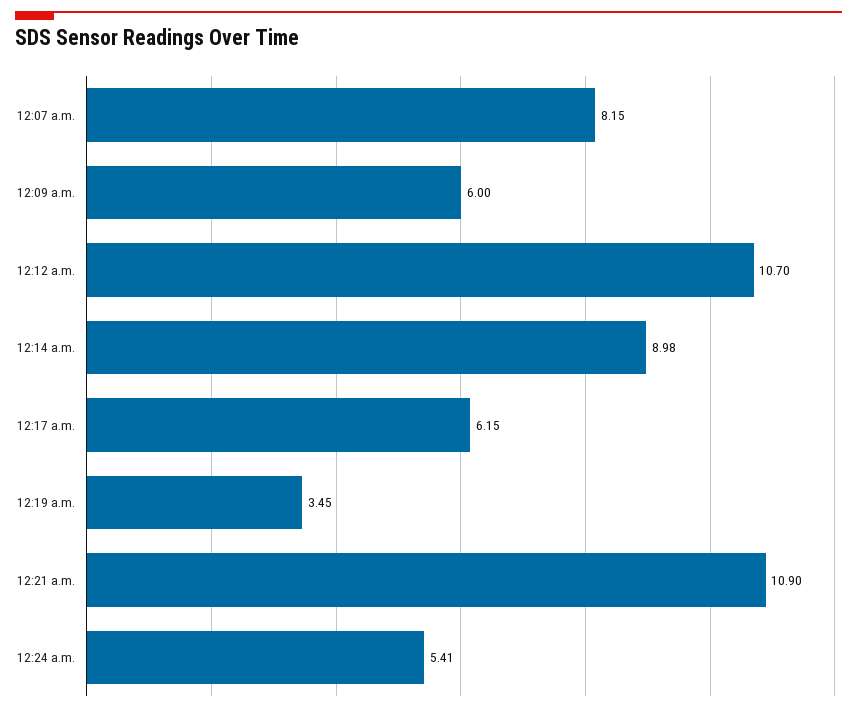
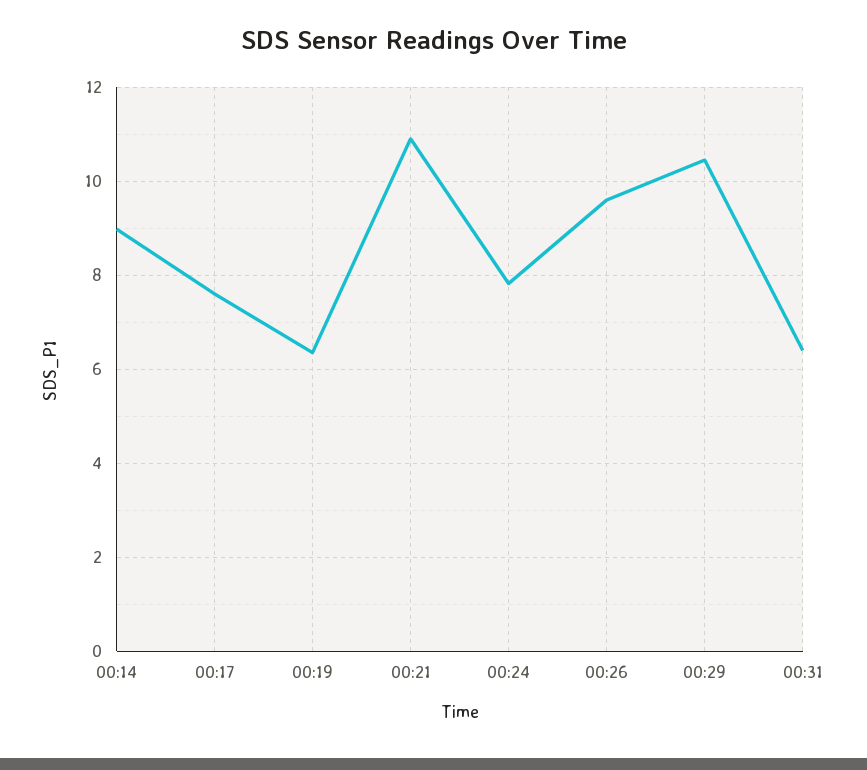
12:07 a.m.: 8.15 -> none
12:09 a.m.: 6 -> none
12:12 a.m.: 10.7 -> none
12:17 a.m.: 6.15 -> 7.6
12:19 a.m.: 3.45 -> 6.4
12:24 a.m.: 5.41 -> 7.8
00:26: none -> 9.6
00:29: none -> 10.4
00:31: none -> 6.4

